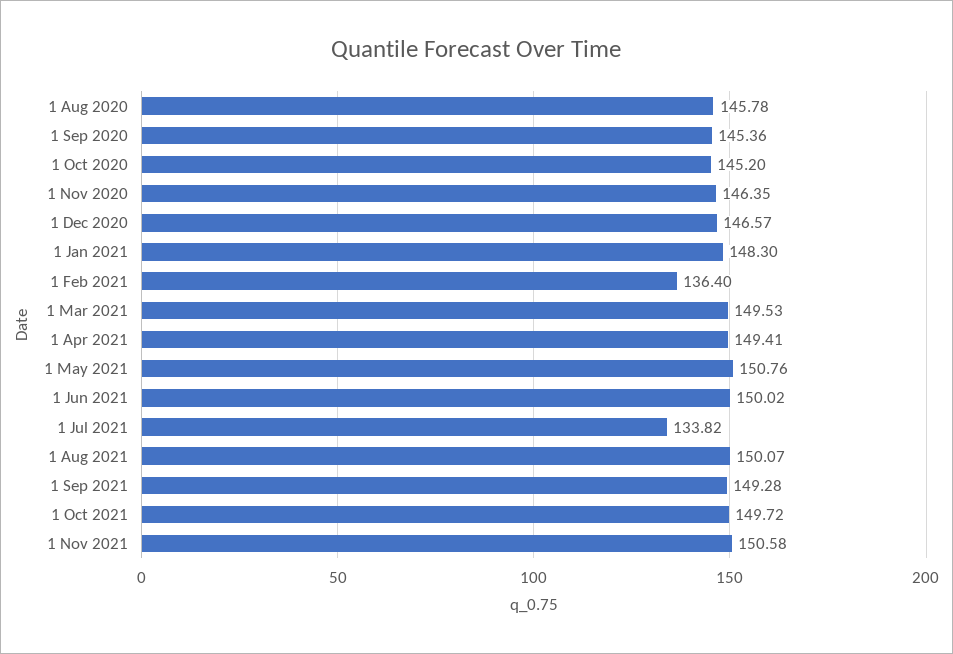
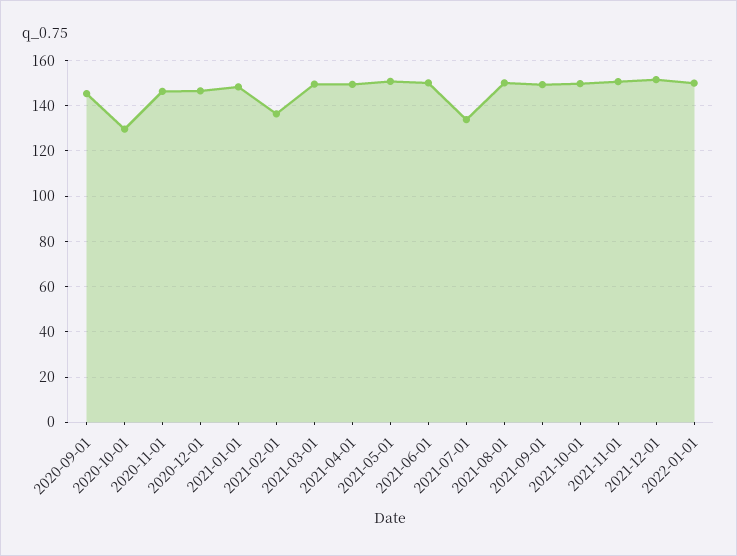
1 Aug 2020: 145.78 -> none
1 Oct 2020: 145.2 -> 130
2021-12-01: none -> 150
2022-01-01: none -> 150

